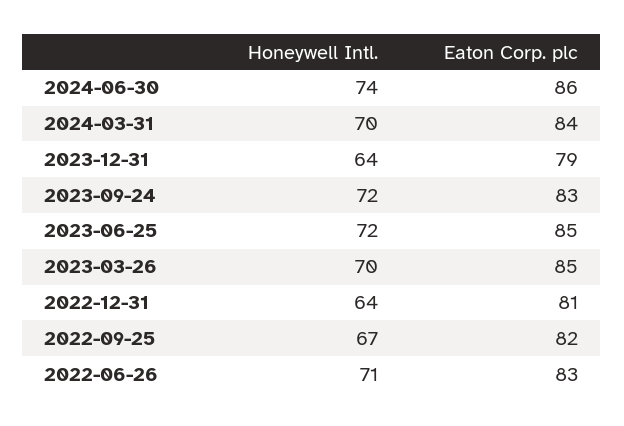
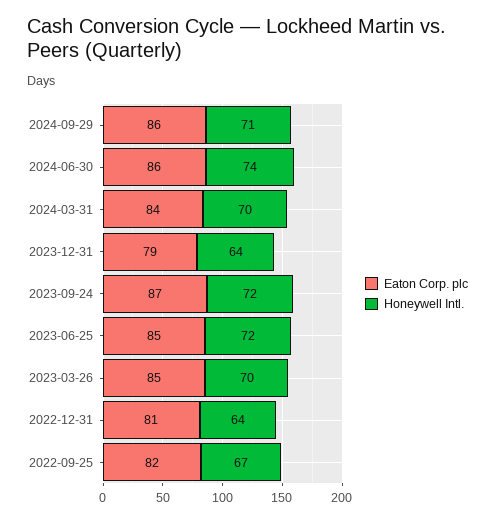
Eaton Corp. plc, 2023-09-24: 83 -> 87
Honeywell Intl., 2022-06-26: 71 -> none
Eaton Corp. plc, 2022-06-26: 83 -> none
Eaton Corp. plc, 2024-09-29: none -> 86
Honeywell Intl., 2024-09-29: none -> 71

